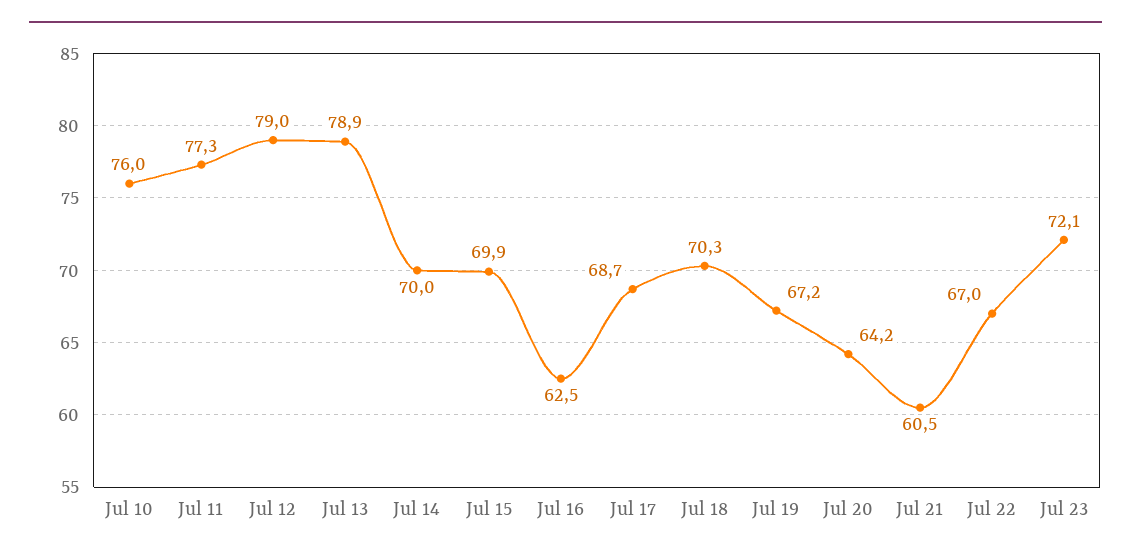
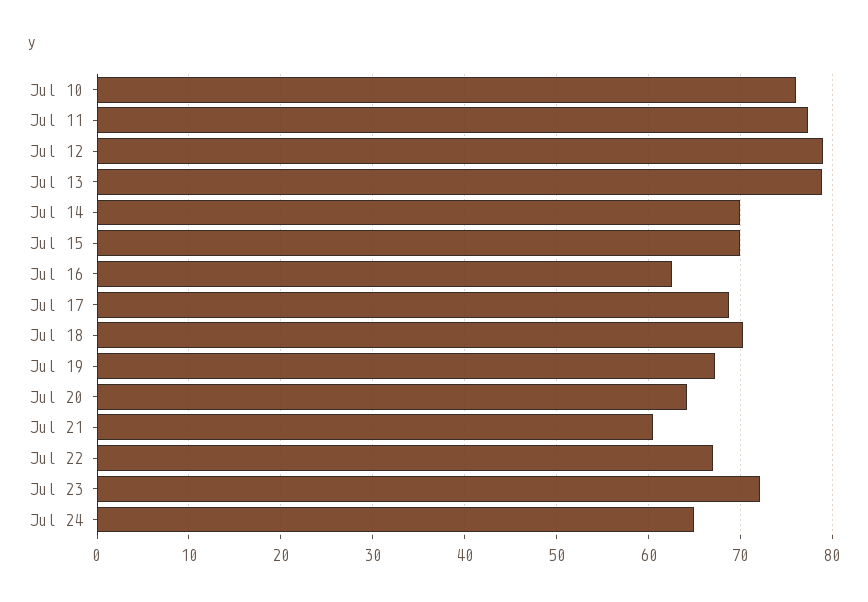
Jul 24: none -> 65

